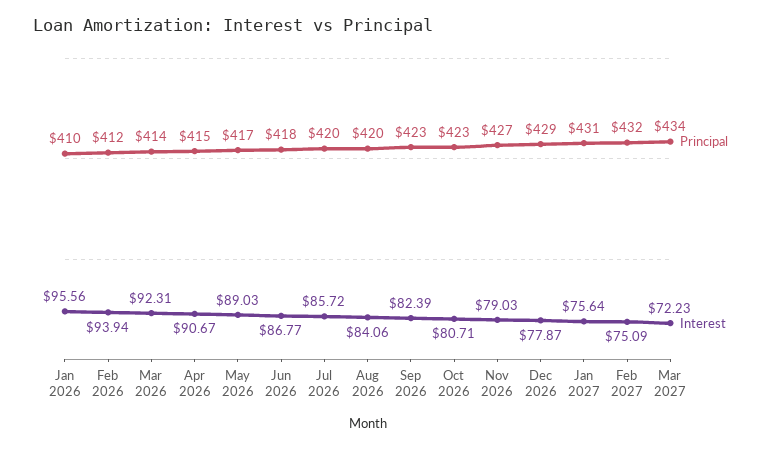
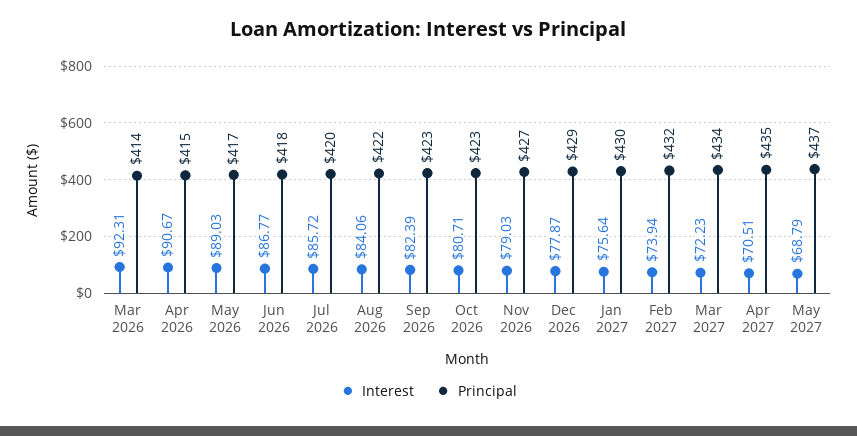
Principal, Jan 2026: 410 -> none
Interest, Jan 2026: 95.56 -> none
Principal, Feb 2026: 412 -> none
Interest, Feb 2026: 93.94 -> none
Principal, Aug 2026: 420 -> 422
Principal, Jan 2027: 431 -> 430
Interest, Feb 2027: 75.09 -> 73.94
Interest, Apr 2027: none -> 70.51
Principal, Apr 2027: none -> 435
Interest, May 2027: none -> 68.79
Principal, May 2027: none -> 437

